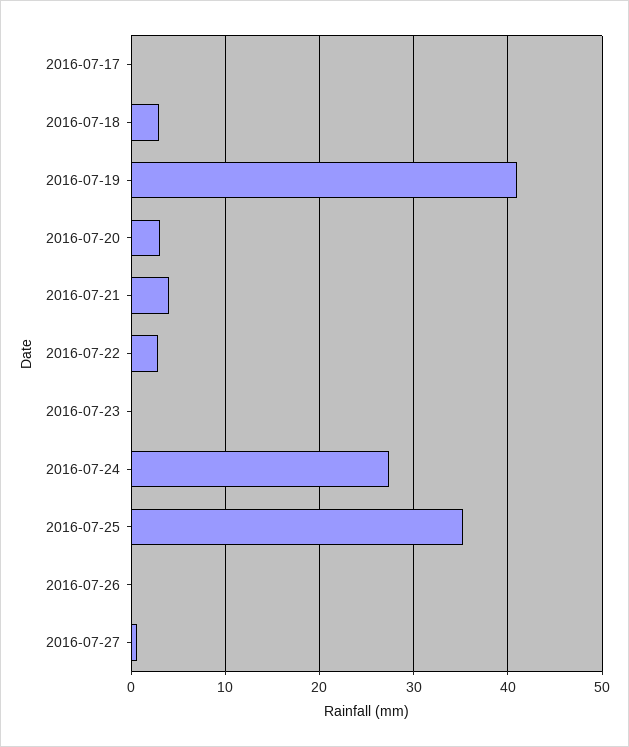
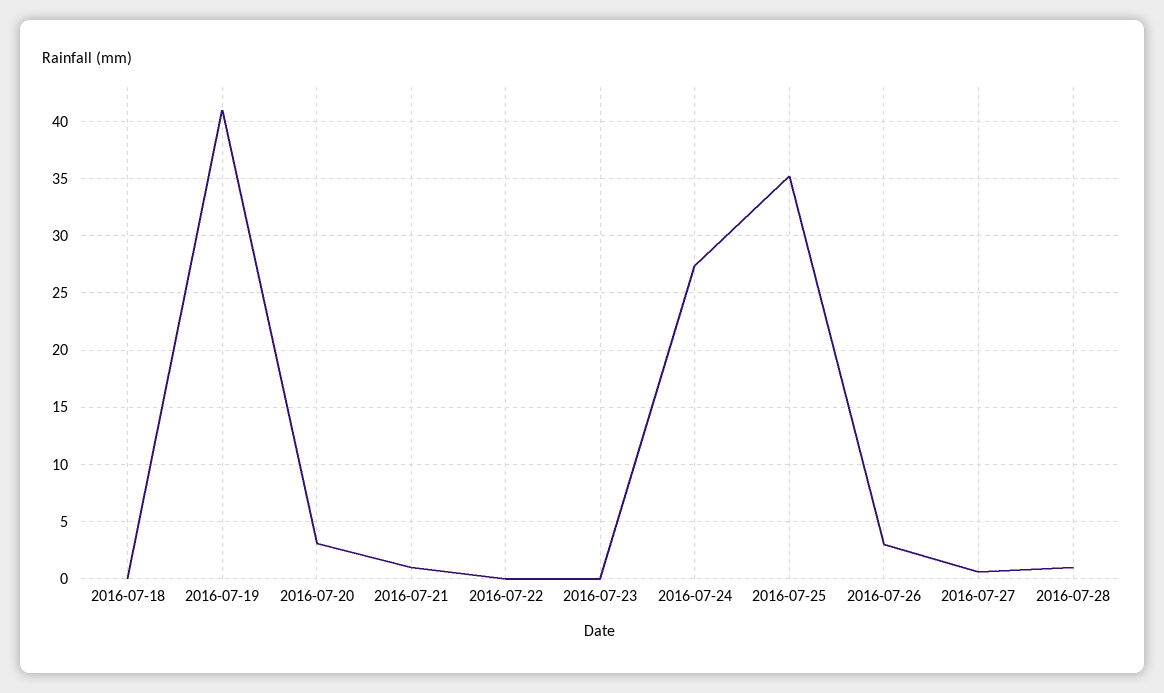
2016-07-17: 0 -> none
2016-07-18: 3 -> 0
2016-07-21: 4 -> 1
2016-07-22: 3 -> 0
2016-07-26: 0 -> 3
2016-07-28: none -> 1

